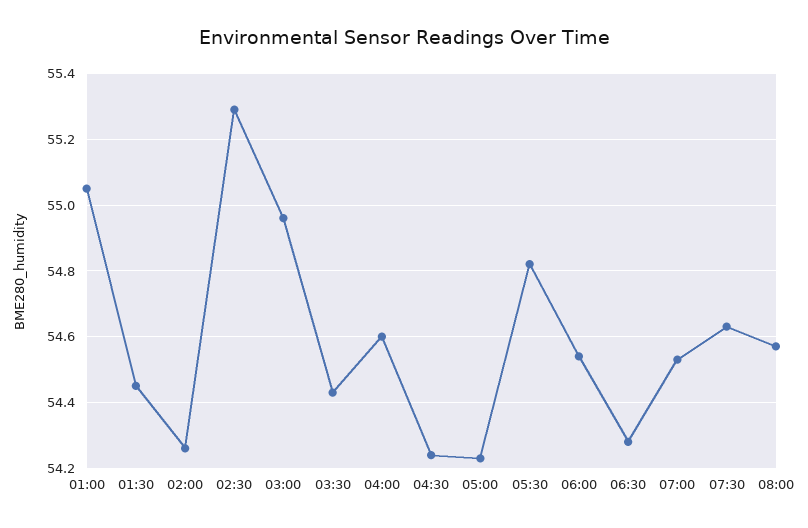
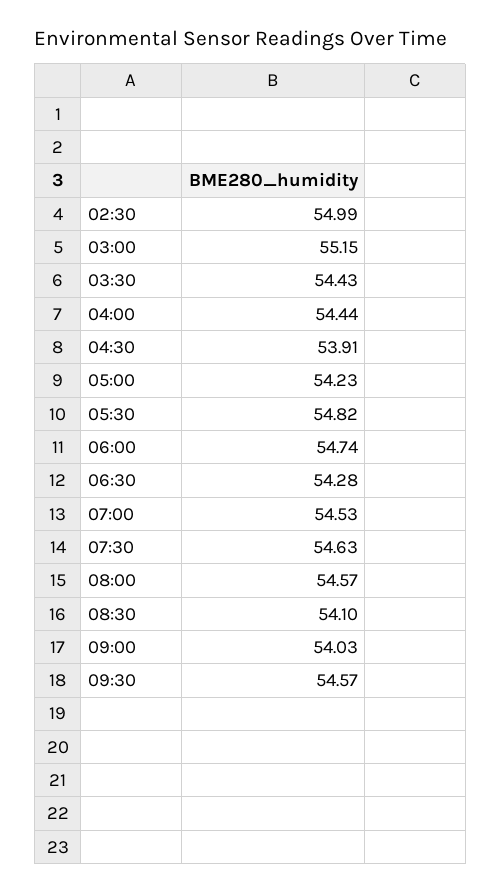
01:00: 55.05 -> none
01:30: 54.45 -> none
02:00: 54.25 -> none
02:30: 55.3 -> 54.99
03:00: 54.95 -> 55.15
04:00: 54.6 -> 54.44
04:30: 54.25 -> 53.91
06:00: 54.55 -> 54.74
08:30: none -> 54.1
09:00: none -> 54.03
09:30: none -> 54.57

